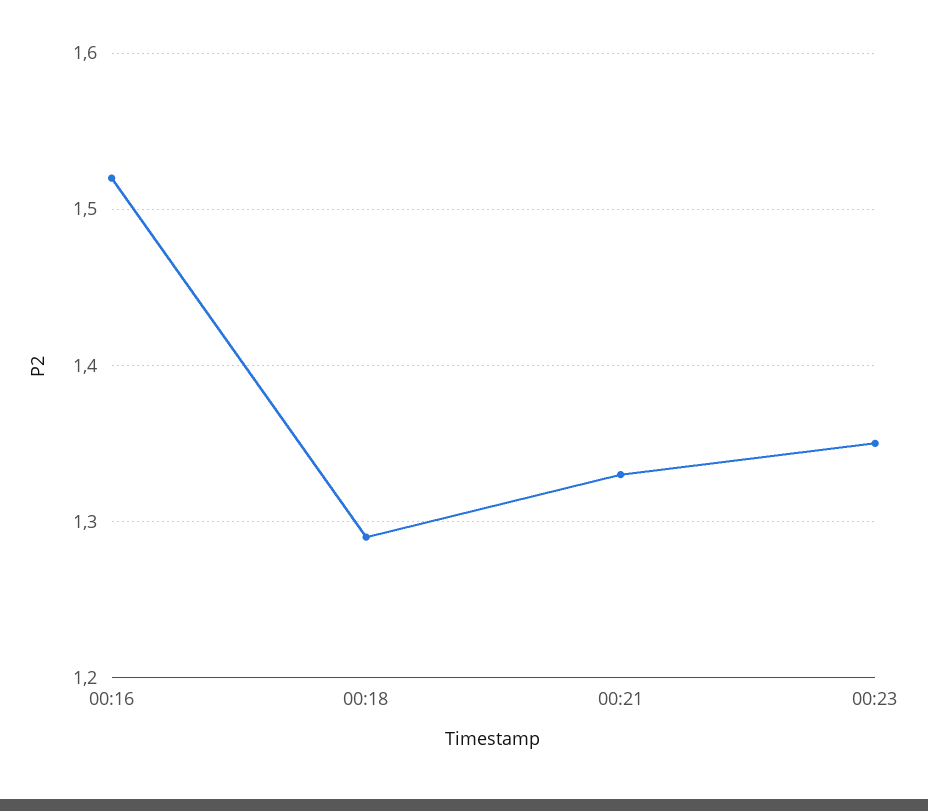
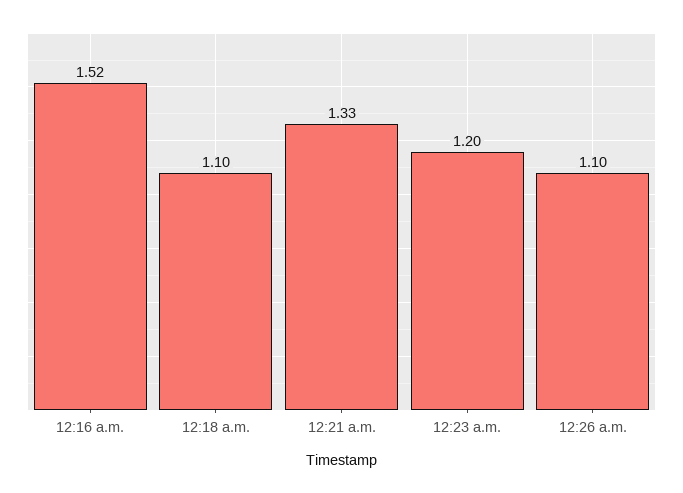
00:18: 1.29 -> 1.1
00:23: 1.35 -> 1.2
12:26 a.m.: none -> 1.1

